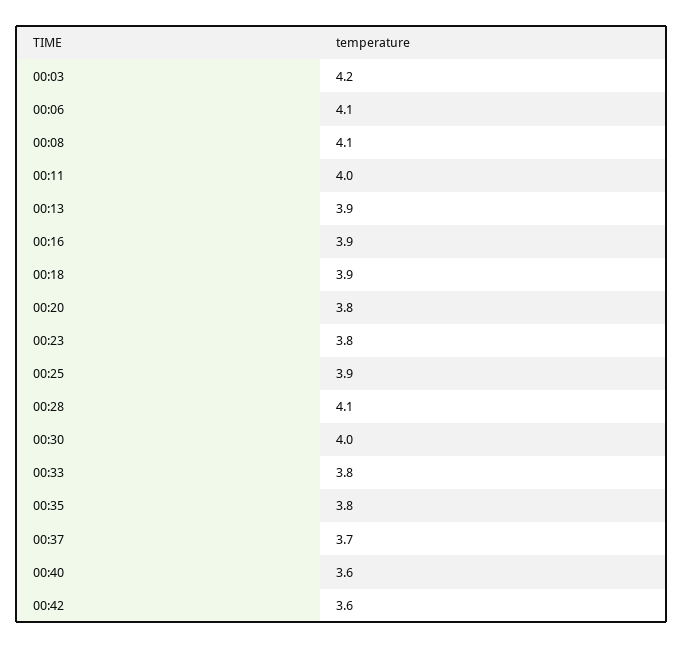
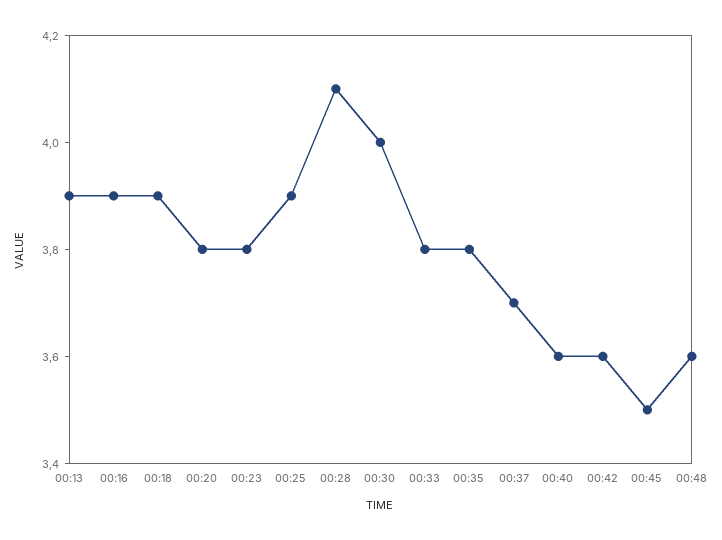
00:03: 4.2 -> none
00:06: 4.1 -> none
00:08: 4.1 -> none
00:11: 4 -> none
00:45: none -> 3.5
00:48: none -> 3.6

